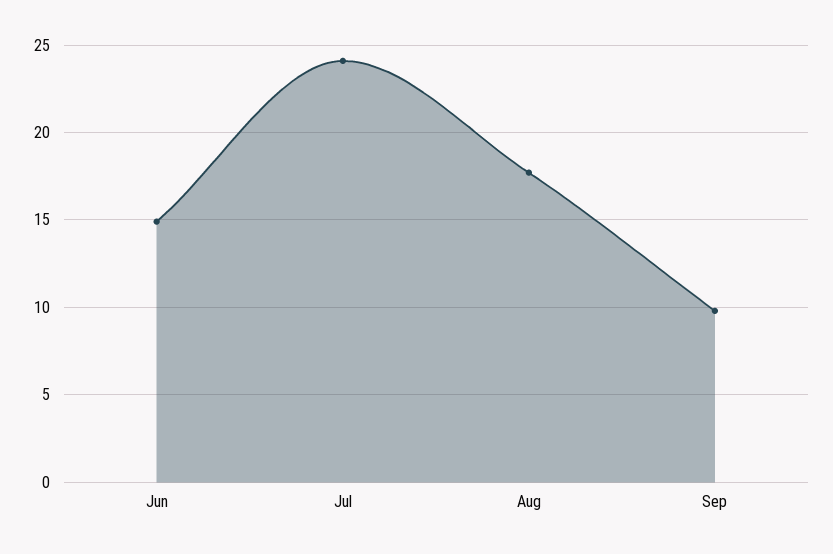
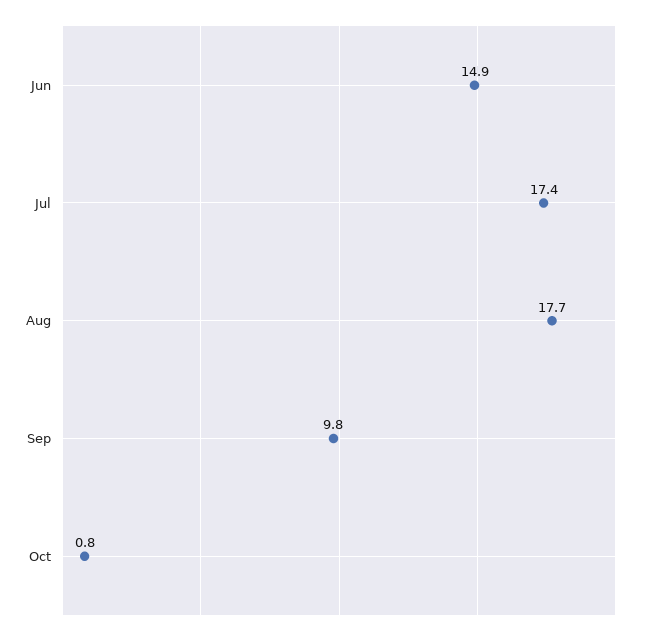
Jul: 24 -> 17.4
Oct: none -> 0.8

